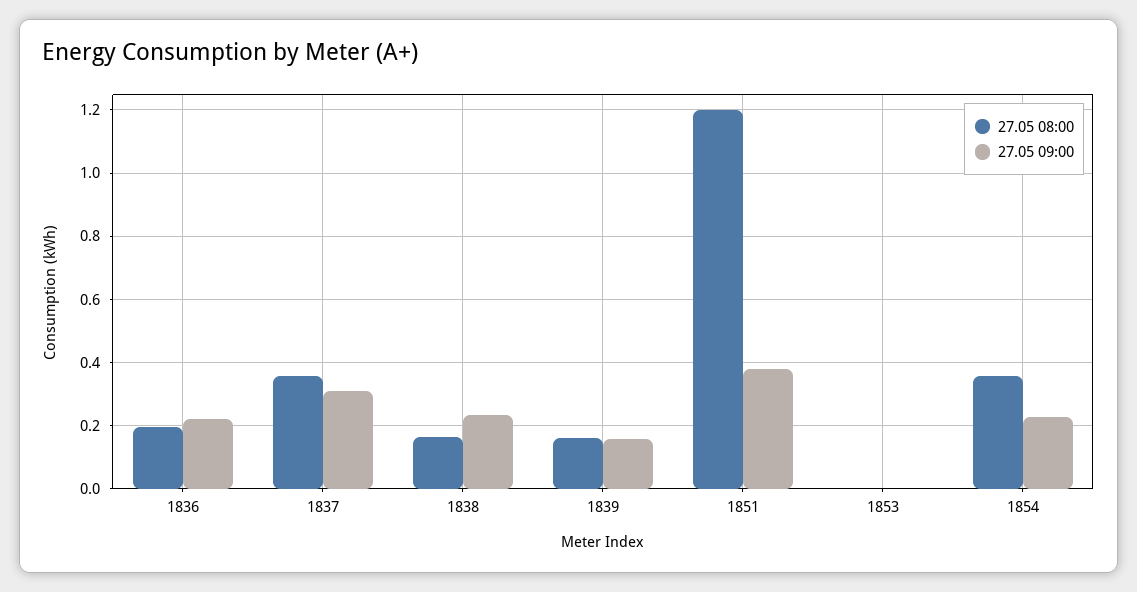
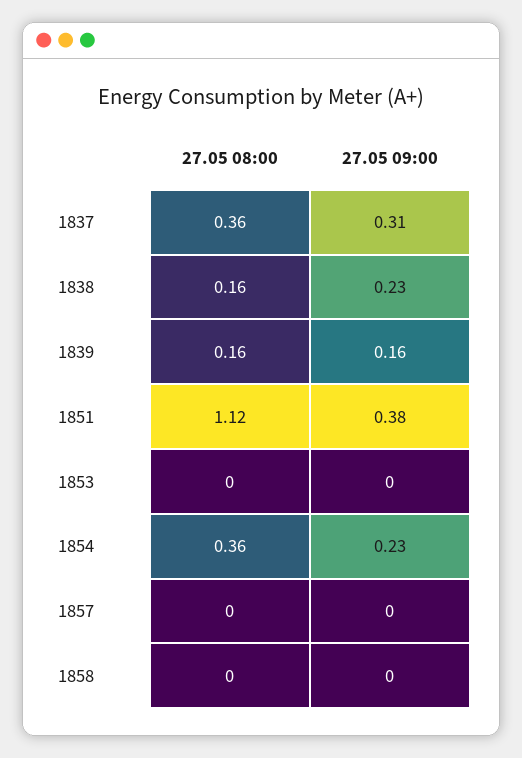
27.05 08:00, 1836: 0.2 -> none
27.05 09:00, 1836: 0.22 -> none
27.05 08:00, 1851: 1.2 -> 1.12
27.05 08:00, 1857: none -> 0
27.05 09:00, 1857: none -> 0
27.05 08:00, 1858: none -> 0
27.05 09:00, 1858: none -> 0

